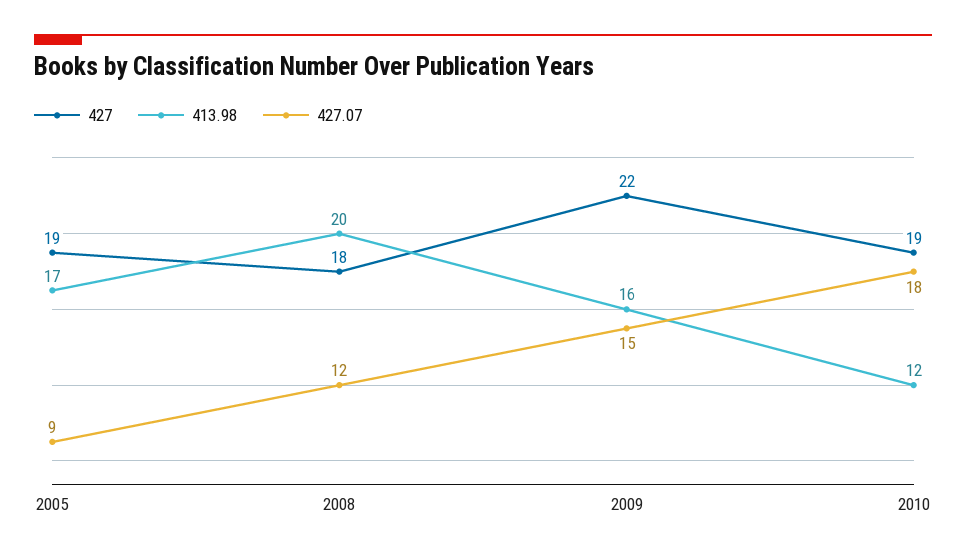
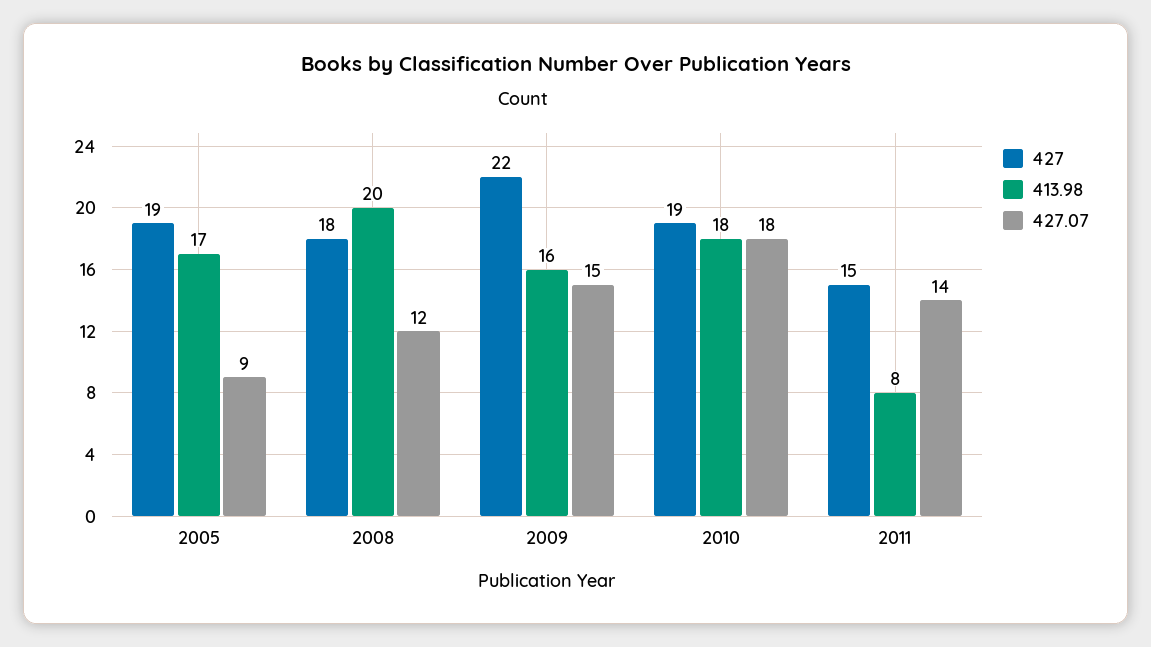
413.98, 2010: 12 -> 18
427, 2011: none -> 15
413.98, 2011: none -> 8
427.07, 2011: none -> 14

